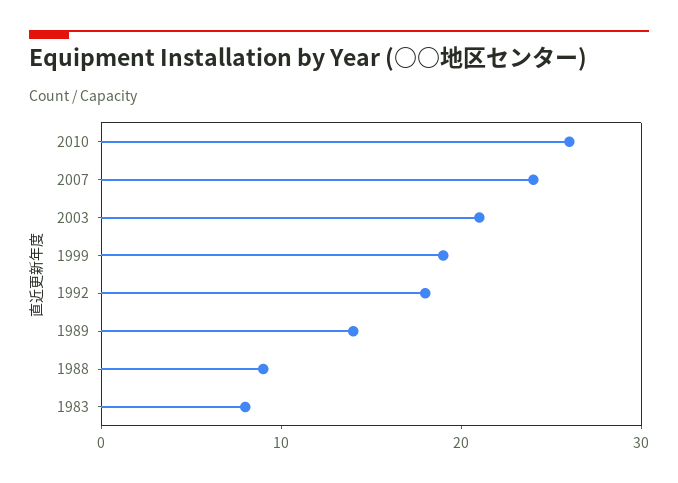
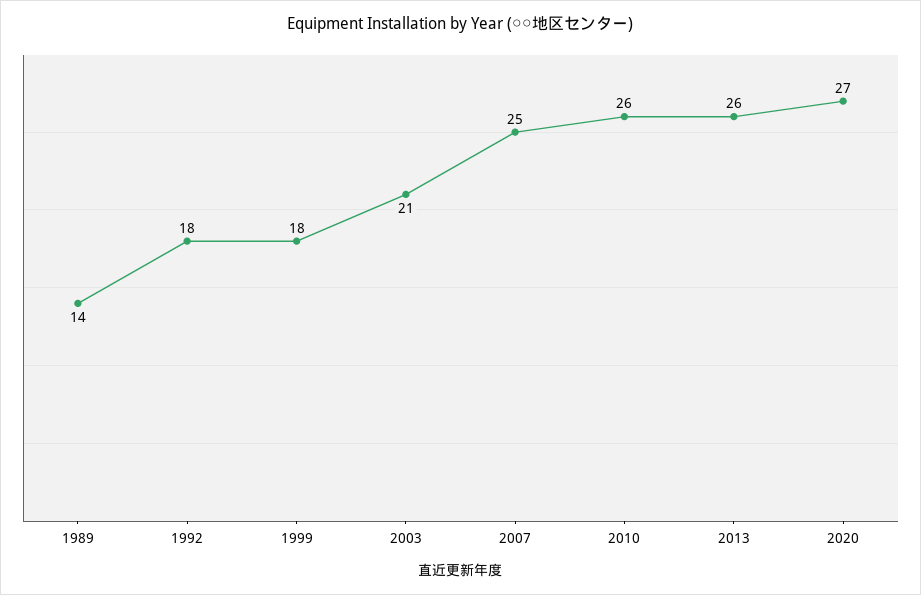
2007: 24 -> 25
1999: 19 -> 18
1988: 9 -> none
1983: 8 -> none
2013: none -> 26
2020: none -> 27

